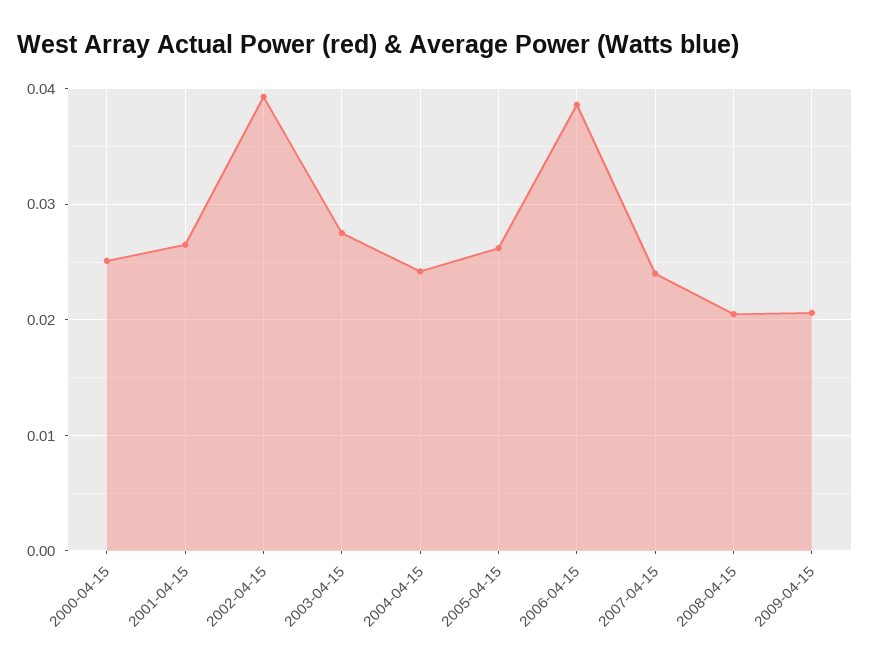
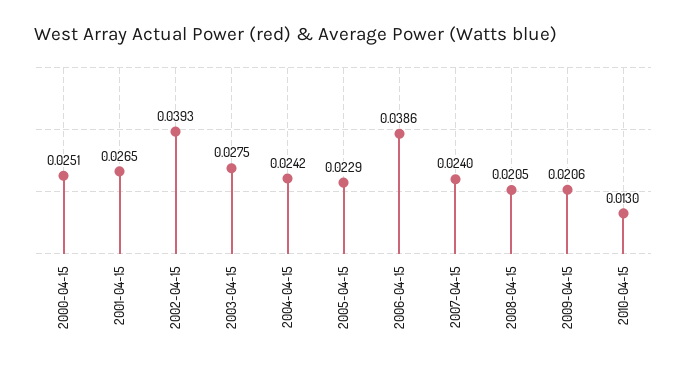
2005-04-15: 0.026 -> 0.0229
2010-04-15: none -> 0.013

